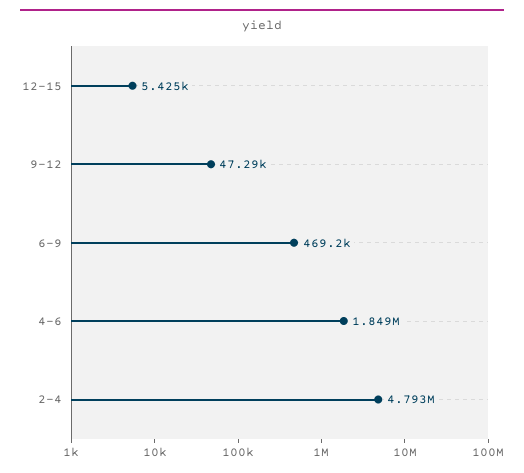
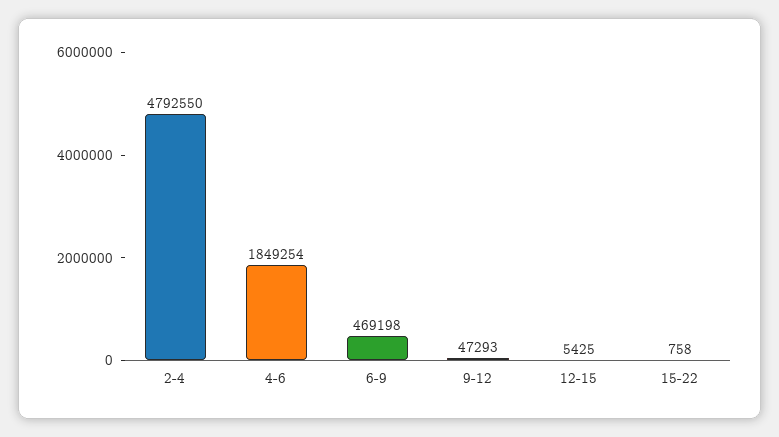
15-22: none -> 758

